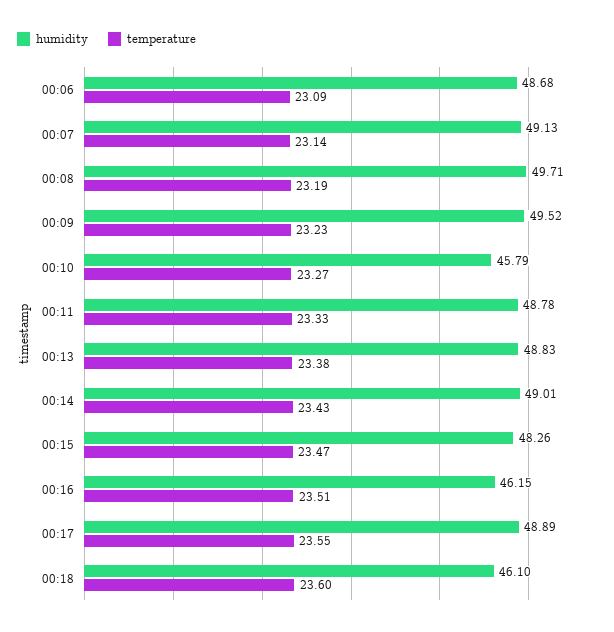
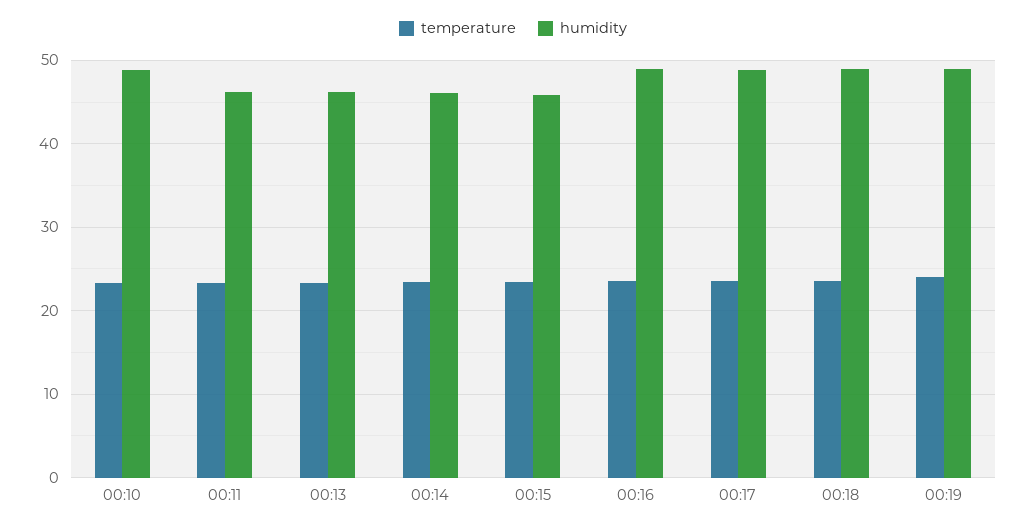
humidity, 00:06: 48.68 -> none
temperature, 00:06: 23.09 -> none
humidity, 00:07: 49.13 -> none
temperature, 00:07: 23.14 -> none
humidity, 00:08: 49.71 -> none
temperature, 00:08: 23.19 -> none
humidity, 00:09: 49.52 -> none
temperature, 00:09: 23.23 -> none
humidity, 00:10: 45.79 -> 49
humidity, 00:11: 48.78 -> 46
humidity, 00:13: 48.83 -> 46
humidity, 00:14: 49.01 -> 46
humidity, 00:15: 48.26 -> 46
humidity, 00:16: 46.15 -> 49
humidity, 00:18: 46.1 -> 49
temperature, 00:19: none -> 24
humidity, 00:19: none -> 49

